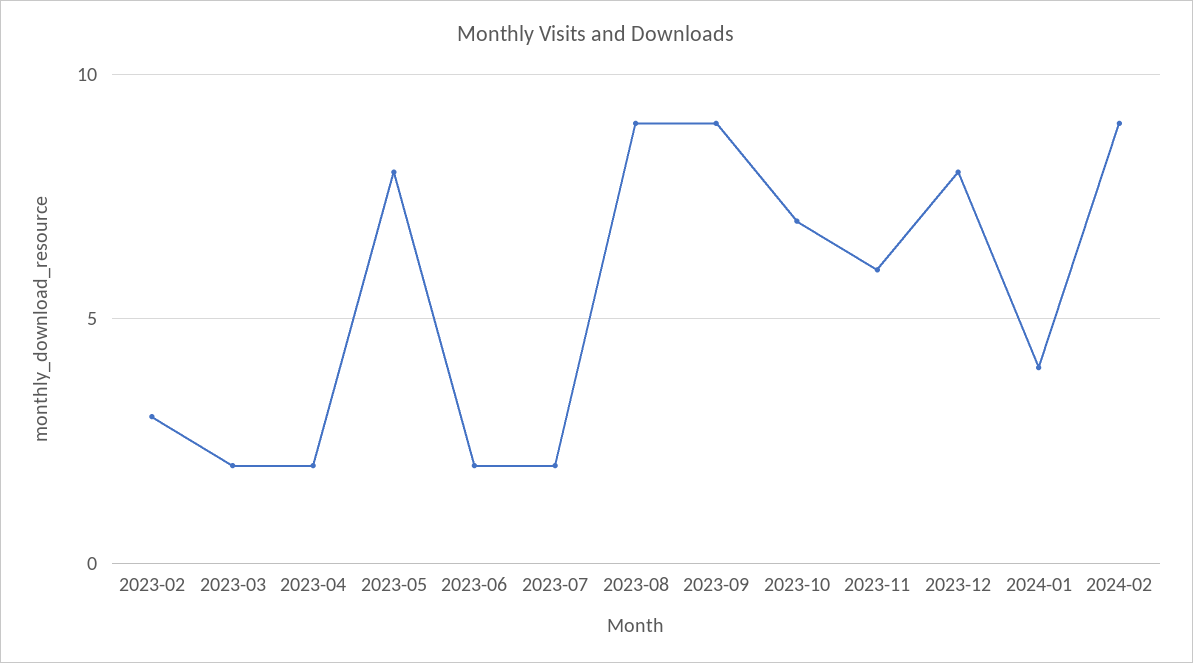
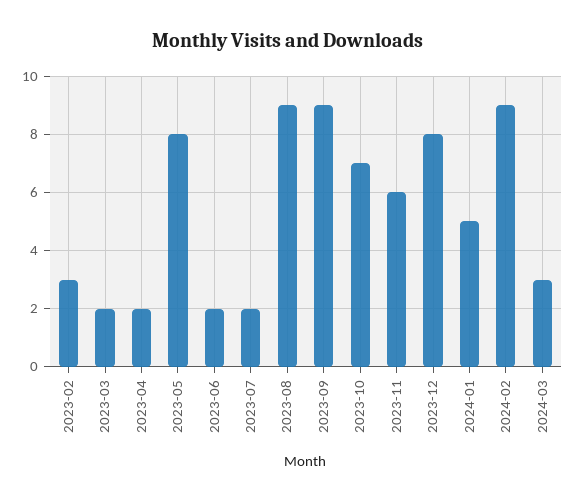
2024-01: 4 -> 5
2024-03: none -> 3

